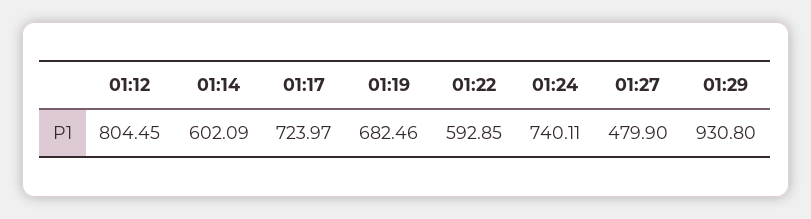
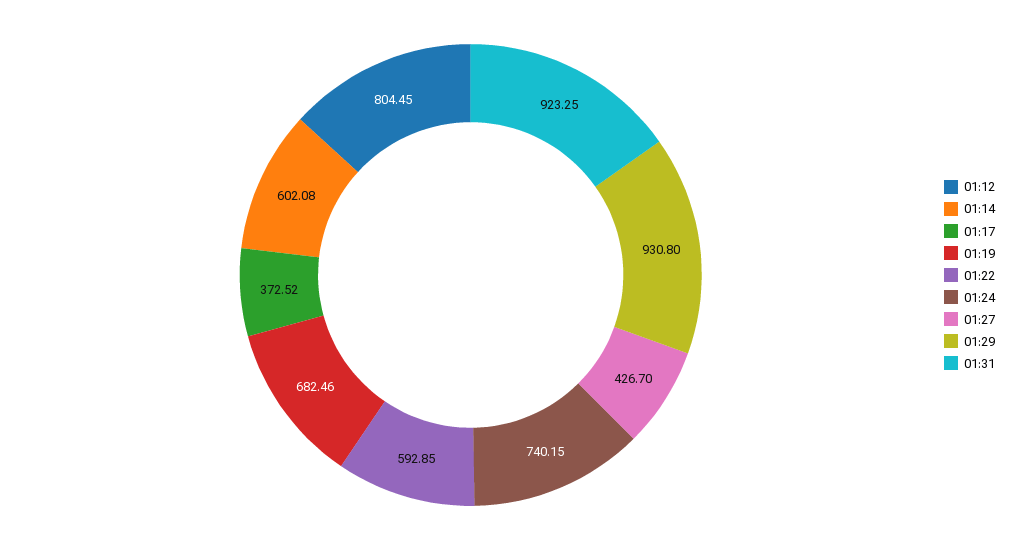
01:14: 602.09 -> 602.08
01:17: 723.97 -> 372.52
01:24: 740.11 -> 740.15
01:27: 479.9 -> 426.7
01:31: none -> 923.25

